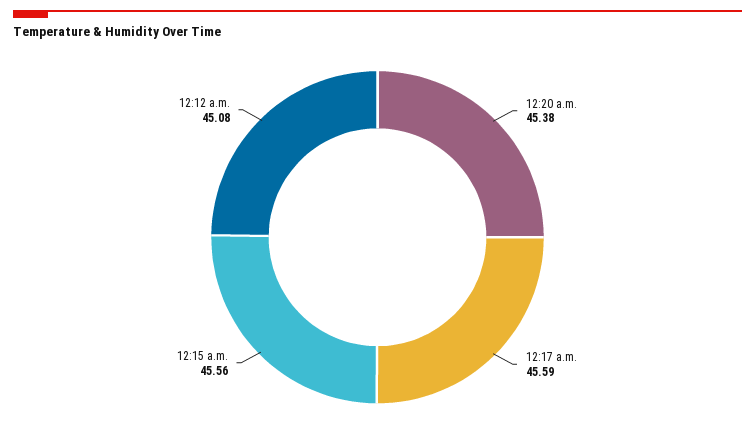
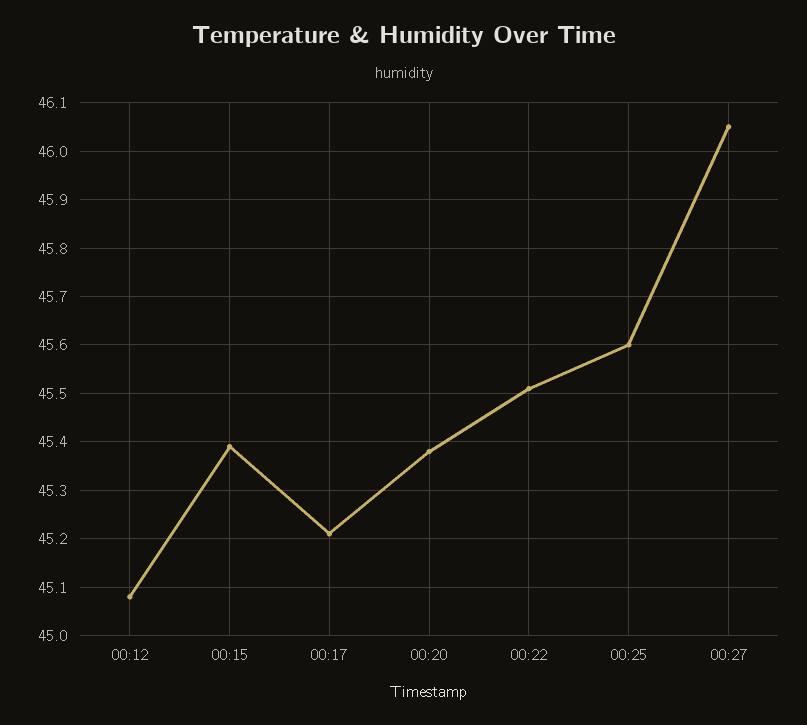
12:17 a.m.: 45.59 -> 45.2
12:15 a.m.: 45.56 -> 45.4
00:22: none -> 45.5
00:25: none -> 45.6
00:27: none -> 46.05

